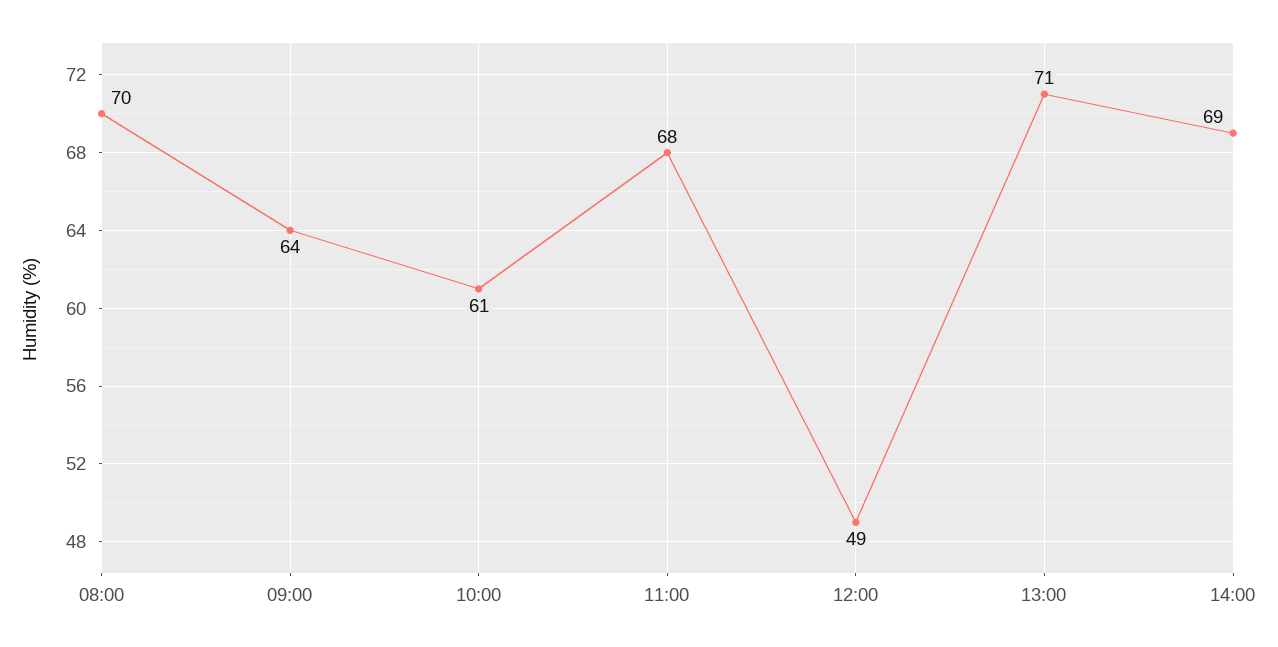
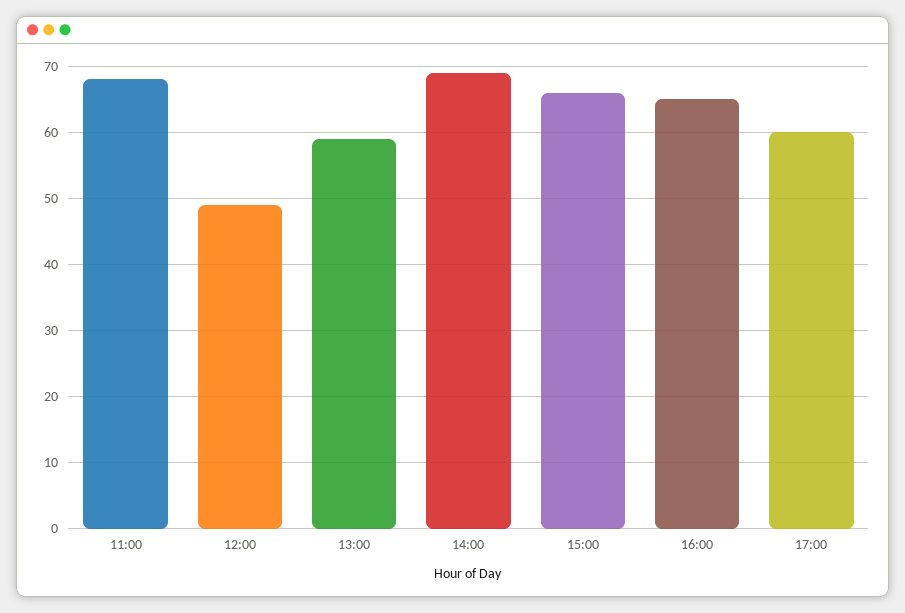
08:00: 70 -> none
09:00: 64 -> none
10:00: 61 -> none
13:00: 71 -> 59
15:00: none -> 66
16:00: none -> 65
17:00: none -> 60

